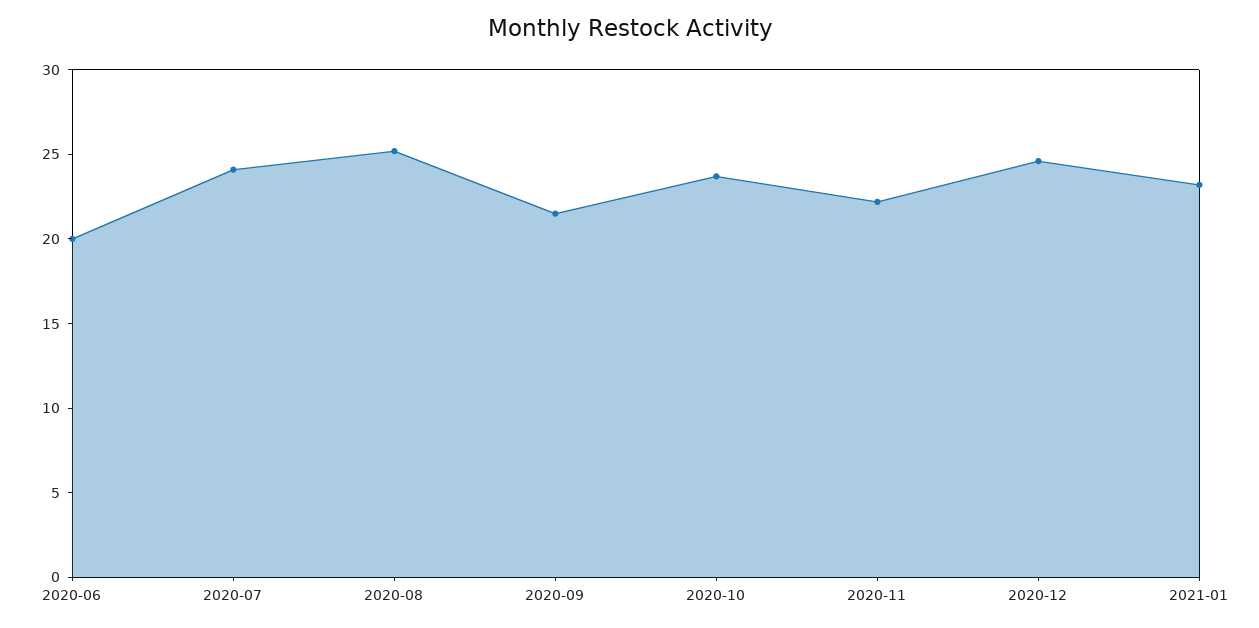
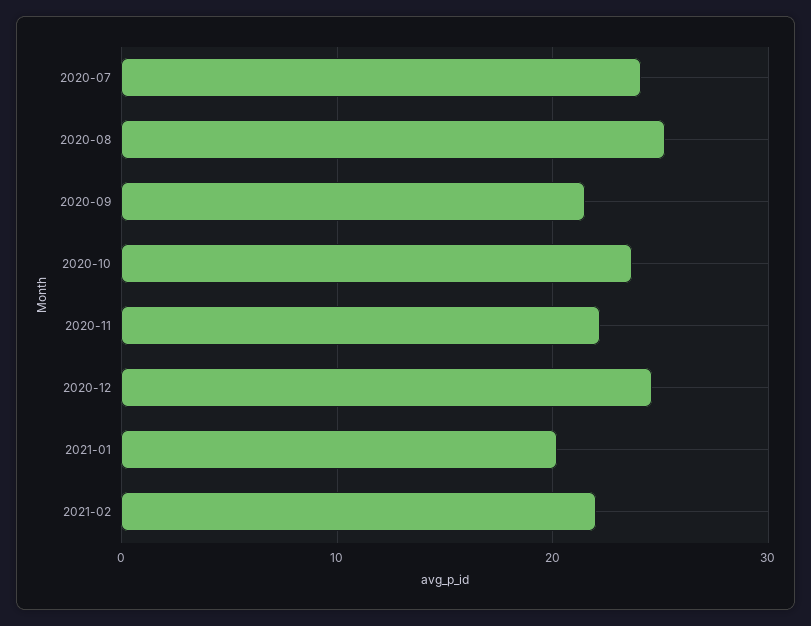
2020-06: 20 -> none
2021-01: 23 -> 20
2021-02: none -> 22

